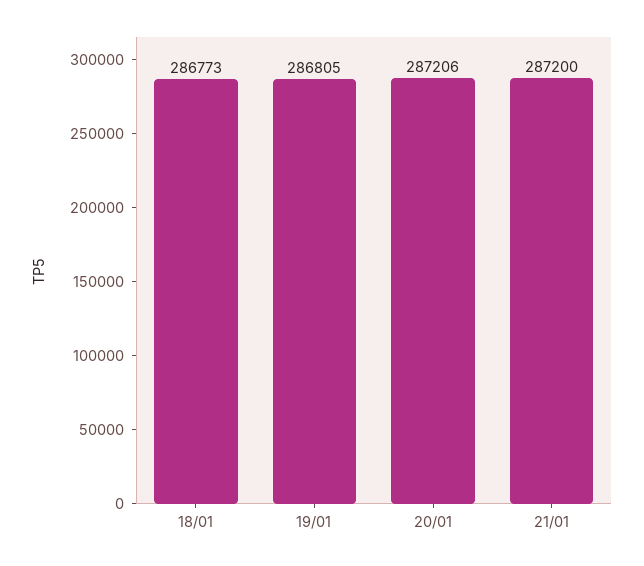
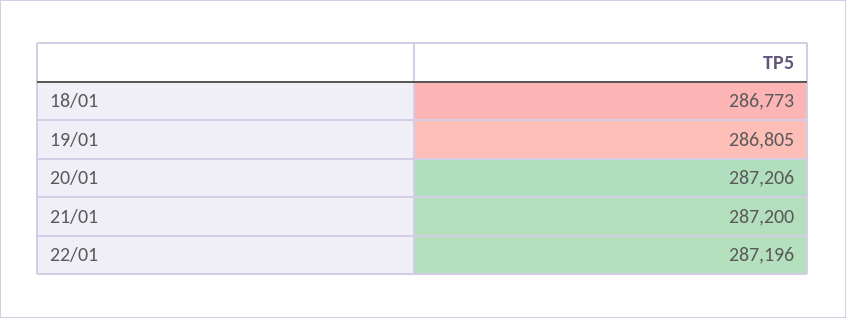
22/01: none -> 287196

